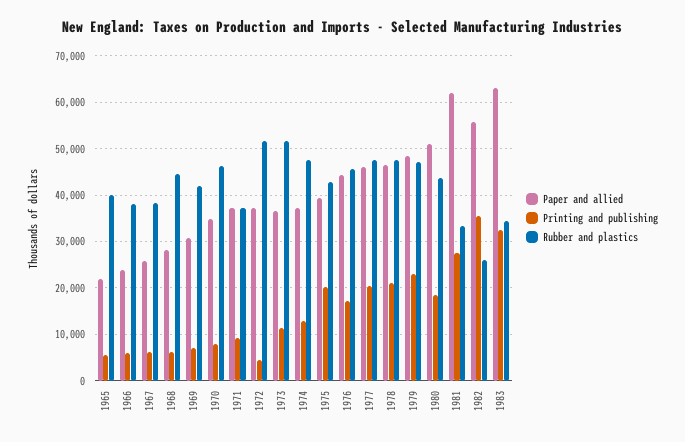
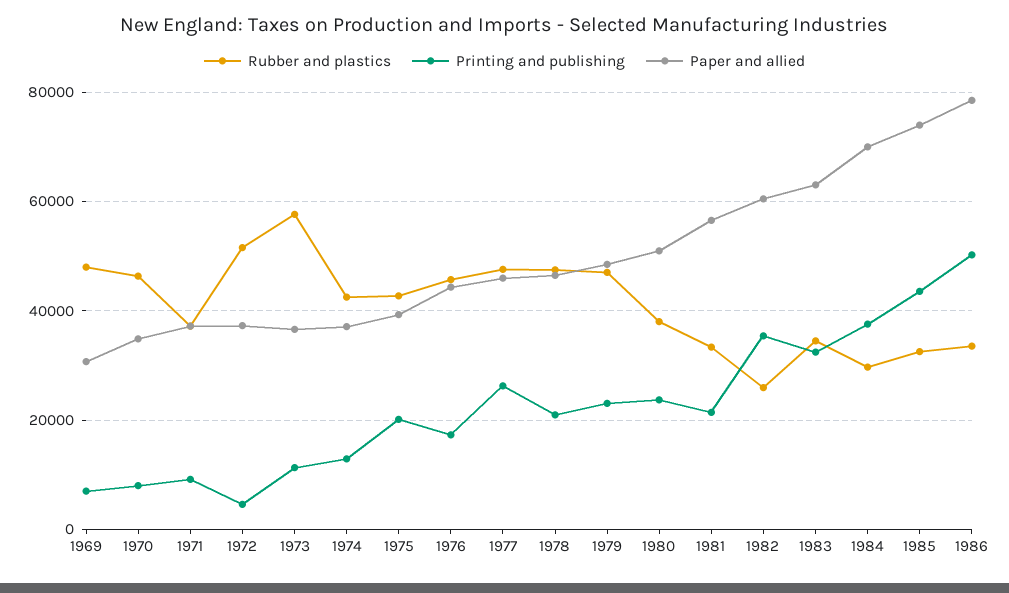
Paper and allied, 1965: 22000 -> none
Printing and publishing, 1965: 6000 -> none
Rubber and plastics, 1965: 40000 -> none
Paper and allied, 1966: 24000 -> none
Printing and publishing, 1966: 6000 -> none
Rubber and plastics, 1966: 38000 -> none
Paper and allied, 1967: 26000 -> none
Printing and publishing, 1967: 6000 -> none
Rubber and plastics, 1967: 38000 -> none
Paper and allied, 1968: 28000 -> none
Printing and publishing, 1968: 6000 -> none
Rubber and plastics, 1968: 44000 -> none
Rubber and plastics, 1969: 42000 -> 48000
Rubber and plastics, 1973: 52000 -> 58000
Rubber and plastics, 1974: 48000 -> 42000
Printing and publishing, 1977: 20000 -> 26000
Printing and publishing, 1980: 18000 -> 24000
Rubber and plastics, 1980: 44000 -> 38000
Paper and allied, 1981: 62000 -> 56000
Printing and publishing, 1981: 28000 -> 22000
Paper and allied, 1982: 56000 -> 60000
Rubber and plastics, 1984: none -> 30000
Printing and publishing, 1984: none -> 38000
Paper and allied, 1984: none -> 70000
Rubber and plastics, 1985: none -> 32000
Printing and publishing, 1985: none -> 44000
Paper and allied, 1985: none -> 74000
Rubber and plastics, 1986: none -> 34000
Printing and publishing, 1986: none -> 50000
Paper and allied, 1986: none -> 78000

